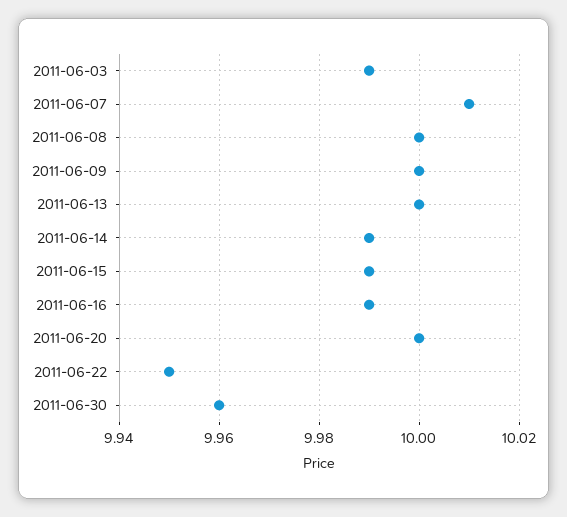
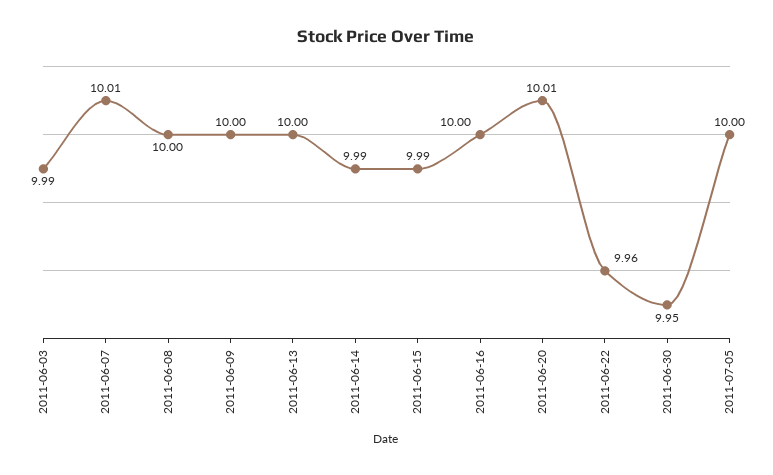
2011-06-16: 9.99 -> 10
2011-06-20: 10 -> 10.01
2011-06-22: 9.95 -> 9.96
2011-06-30: 9.96 -> 9.95
2011-07-05: none -> 10

